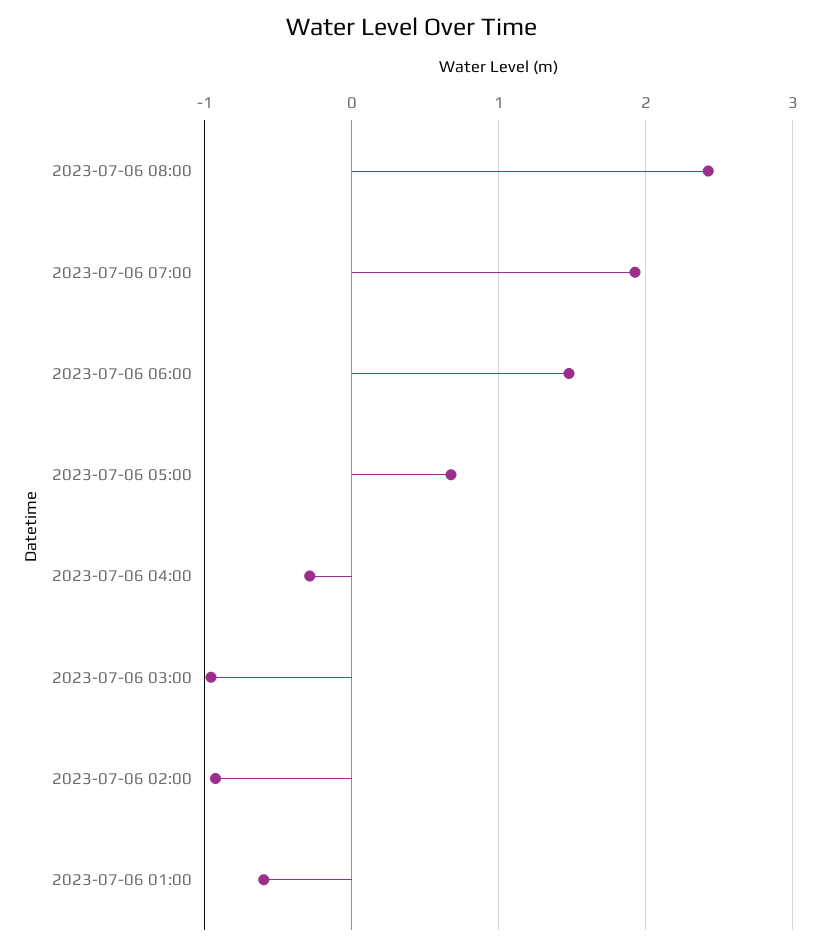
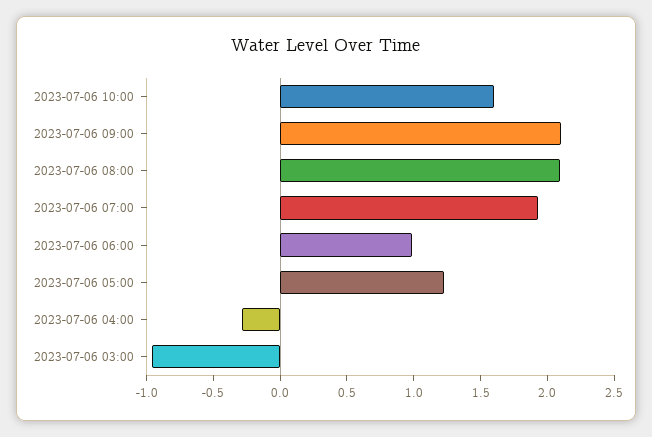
2023-07-06 08:00: 2.4 -> 2.1
2023-07-06 06:00: 1.5 -> 1
2023-07-06 05:00: 0.7 -> 1.2
2023-07-06 02:00: -0.9 -> none
2023-07-06 01:00: -0.6 -> none
2023-07-06 10:00: none -> 1.6
2023-07-06 09:00: none -> 2.1

